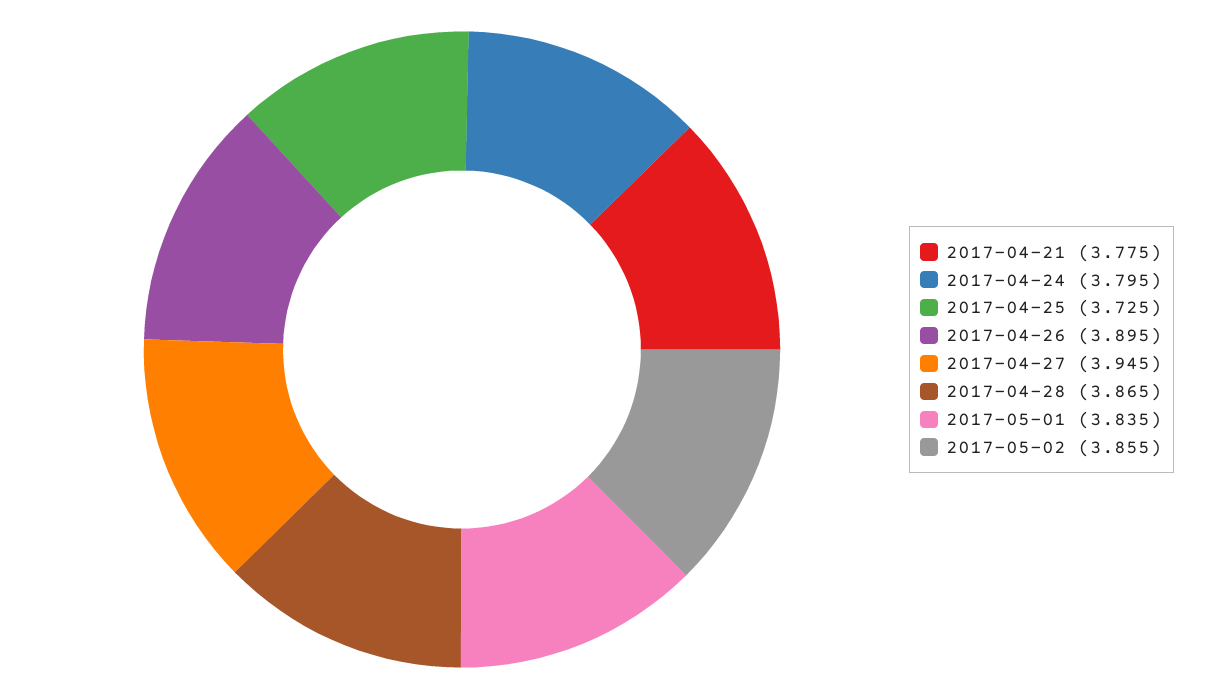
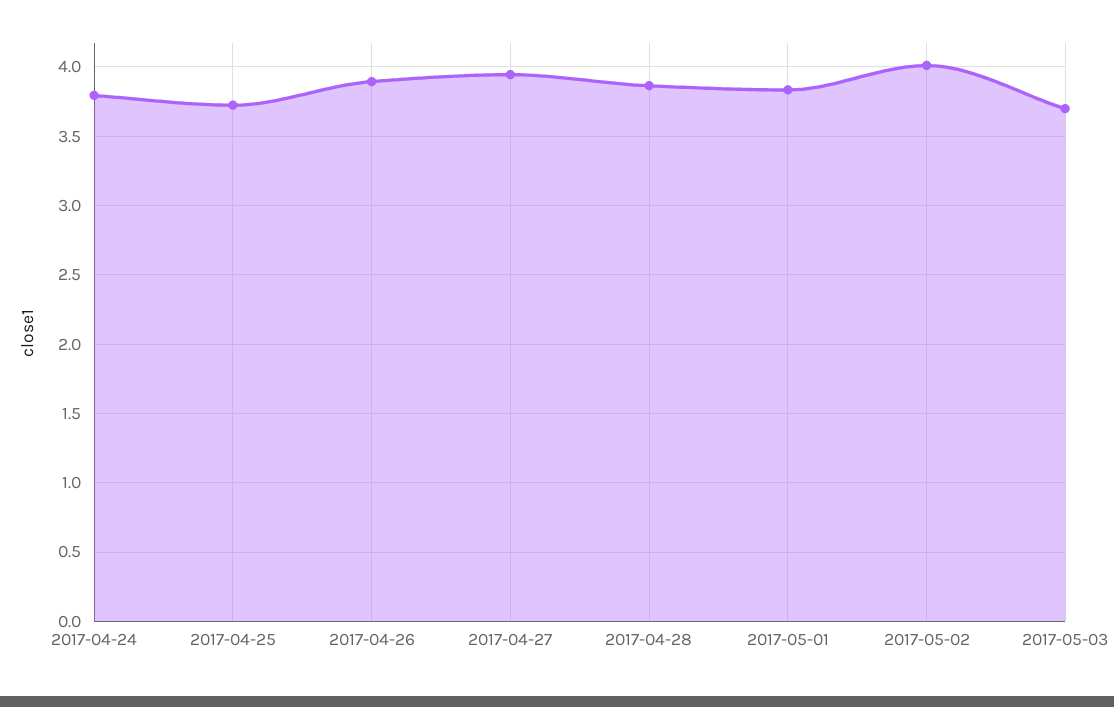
2017-04-21: 3.775 -> none
2017-05-02: 3.855 -> 4
2017-05-03: none -> 3.7

